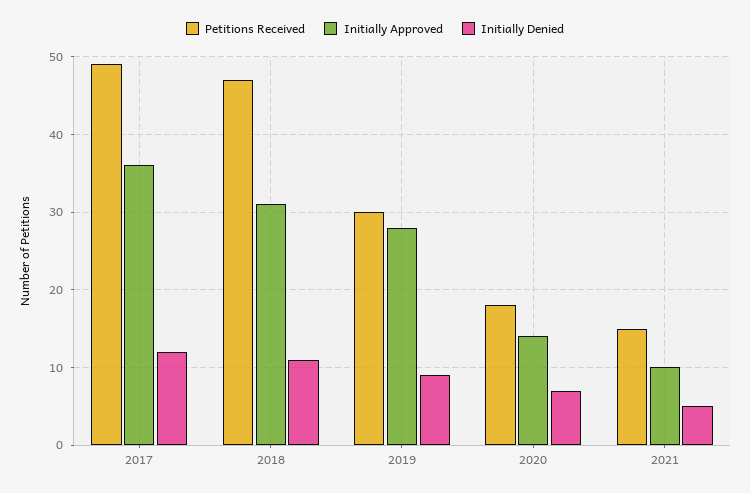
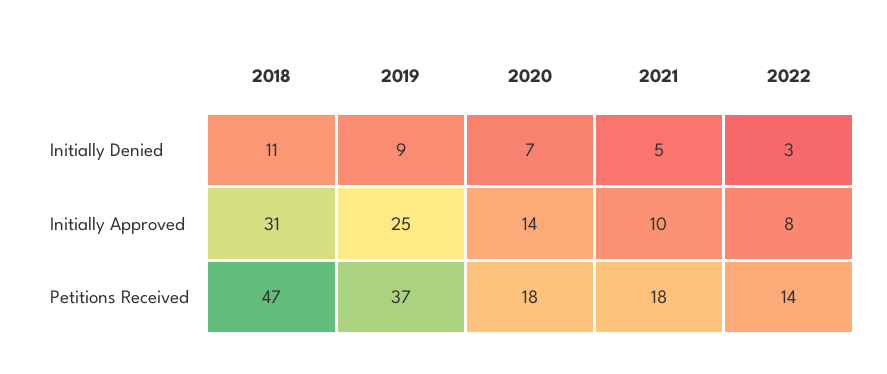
Petitions Received, 2017: 49 -> none
Initially Approved, 2017: 36 -> none
Initially Denied, 2017: 12 -> none
Petitions Received, 2019: 30 -> 37
Initially Approved, 2019: 28 -> 25
Petitions Received, 2021: 15 -> 18
Initially Denied, 2022: none -> 3
Initially Approved, 2022: none -> 8
Petitions Received, 2022: none -> 14

